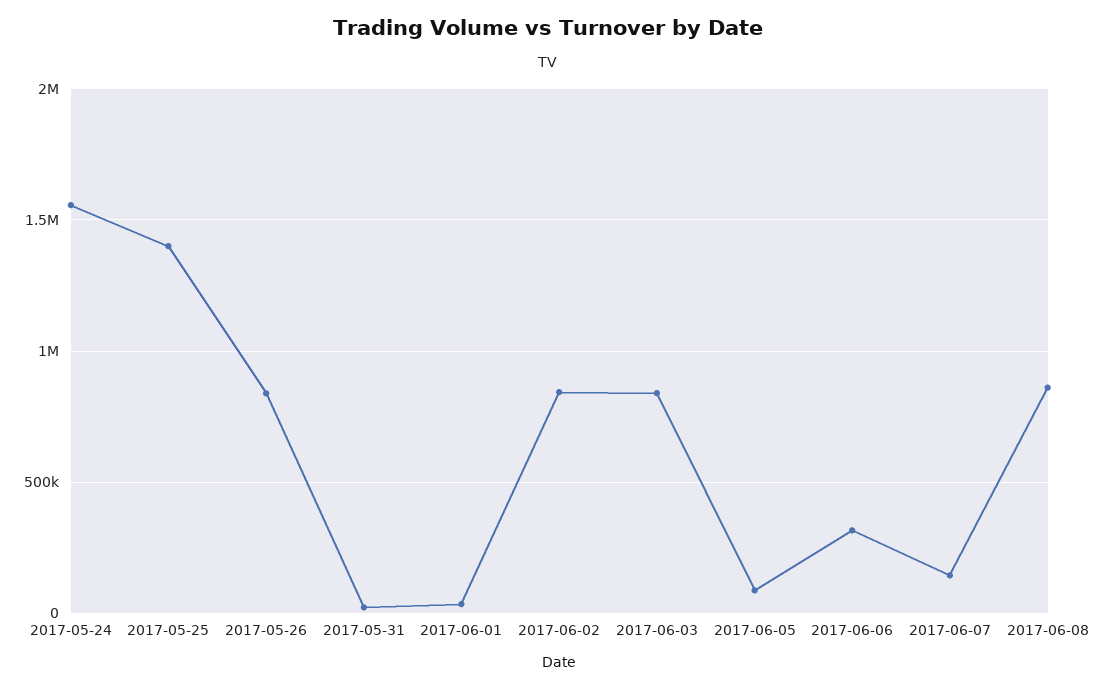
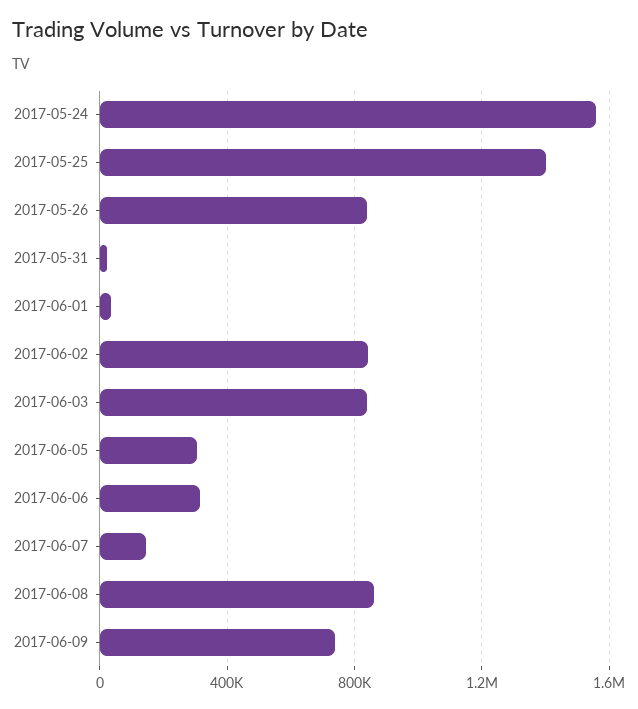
2017-06-05: 100000 -> 300000
2017-06-09: none -> 750000

